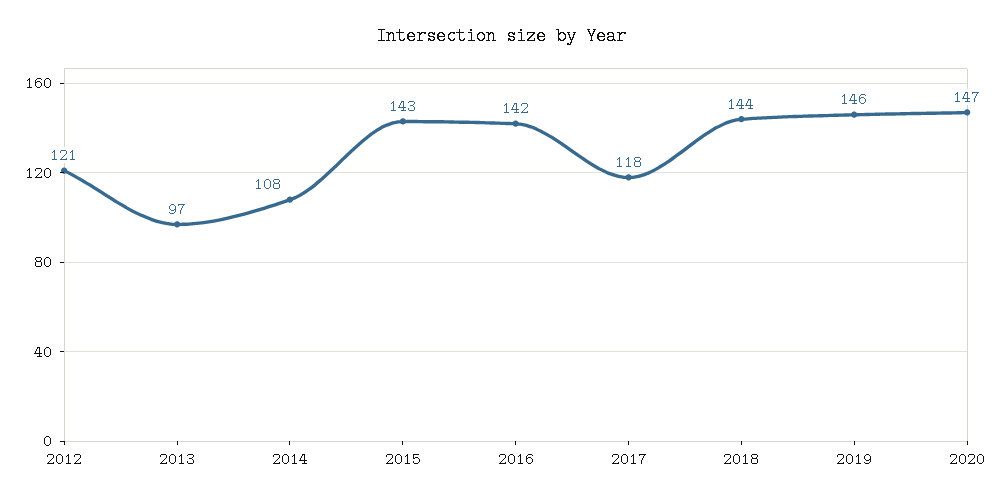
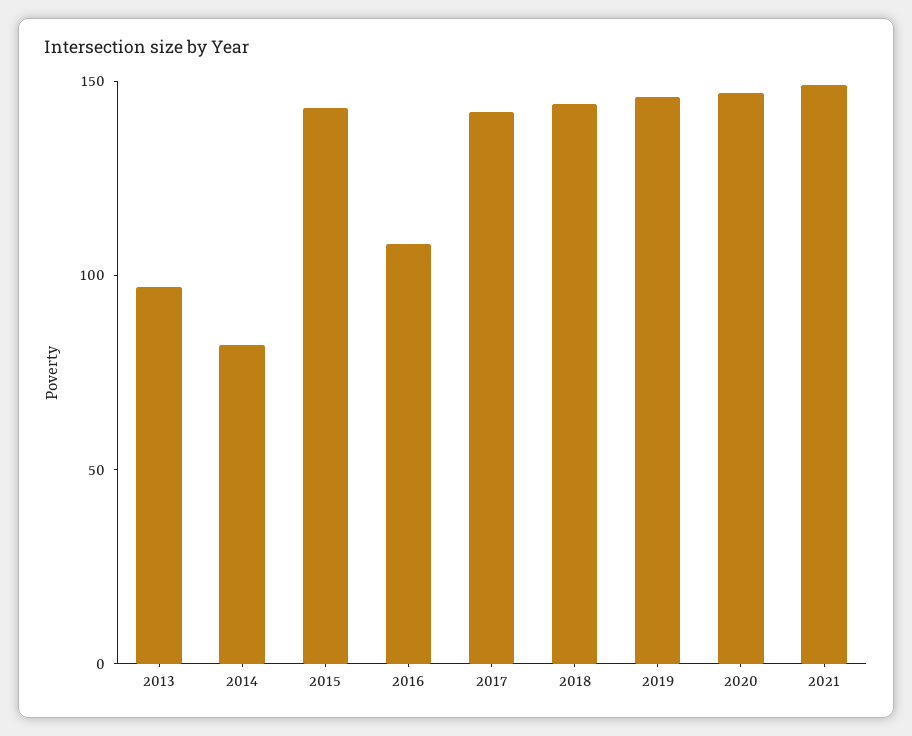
2012: 121 -> none
2014: 108 -> 80
2016: 142 -> 110
2017: 118 -> 140
2021: none -> 150

